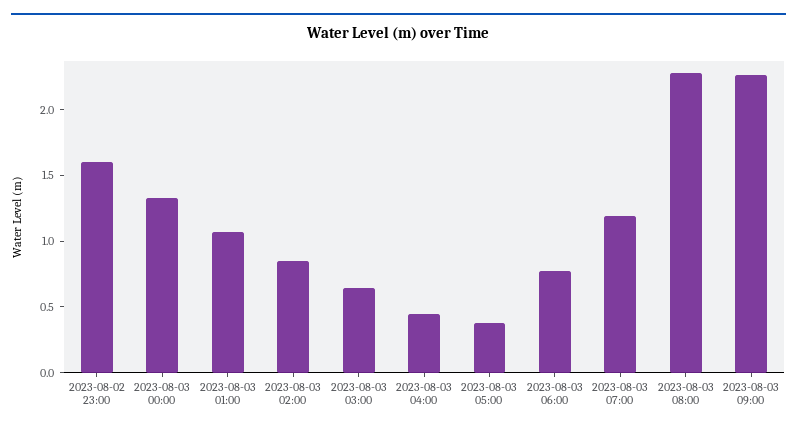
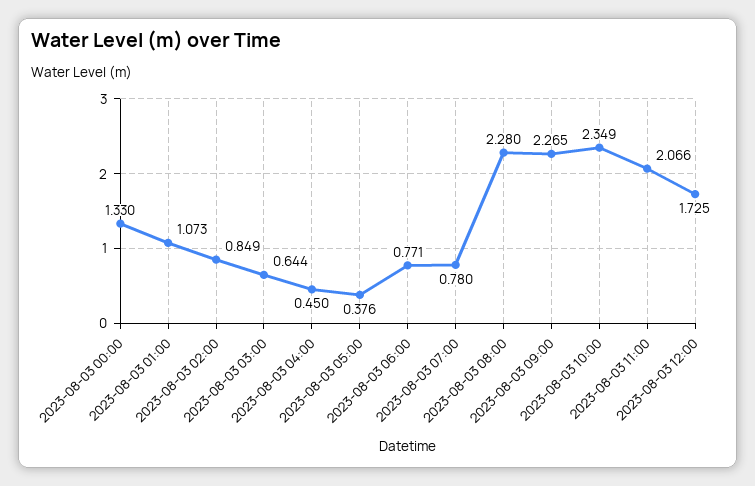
2023-08-02 23:00: 1.6 -> none
2023-08-03 07:00: 1.2 -> 0.78
2023-08-03 10:00: none -> 2.349
2023-08-03 11:00: none -> 2.066
2023-08-03 12:00: none -> 1.725

